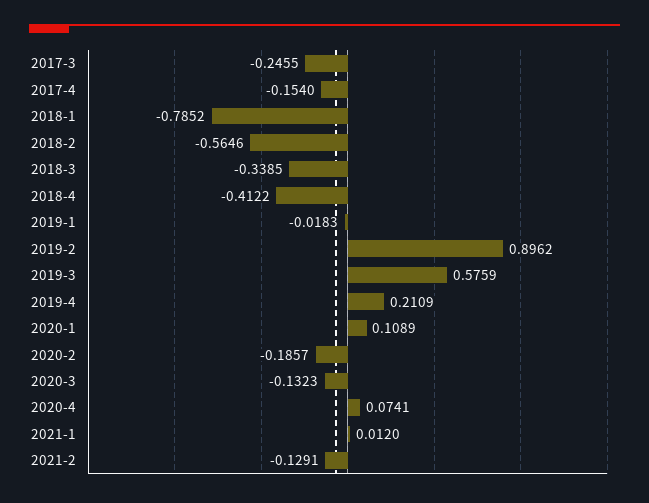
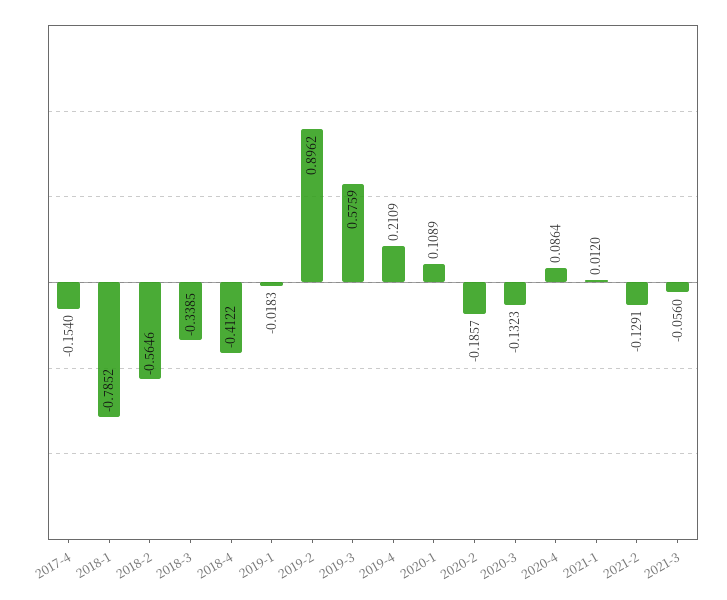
2017-3: -0.2455 -> none
2020-4: 0.0741 -> 0.0864
2021-3: none -> -0.056

